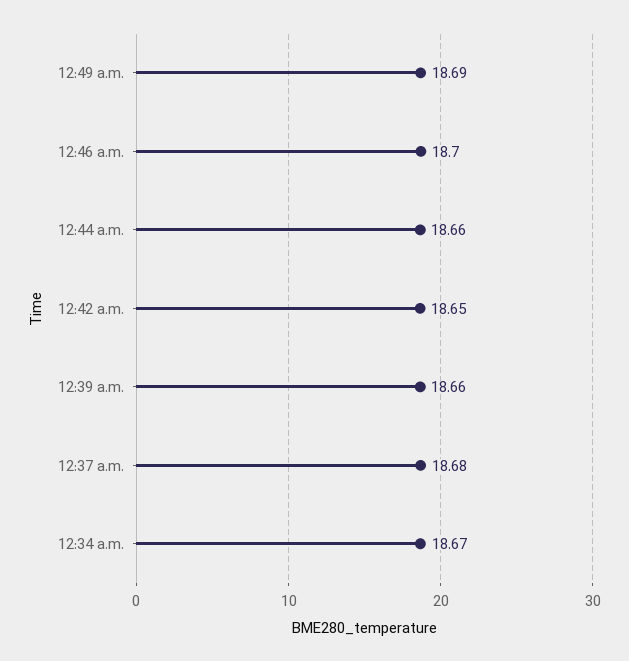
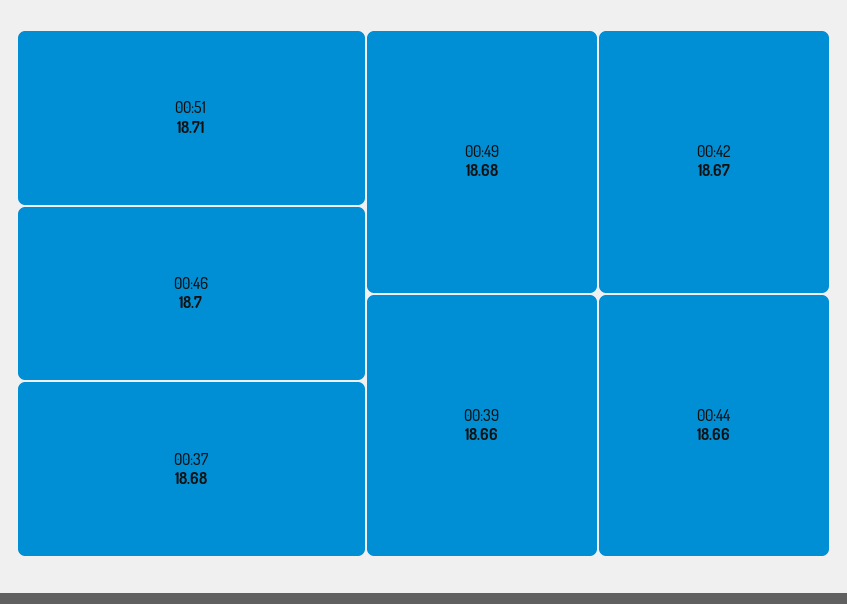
12:49 a.m.: 18.69 -> 18.68
12:42 a.m.: 18.65 -> 18.67
12:34 a.m.: 18.67 -> none
00:51: none -> 18.71

